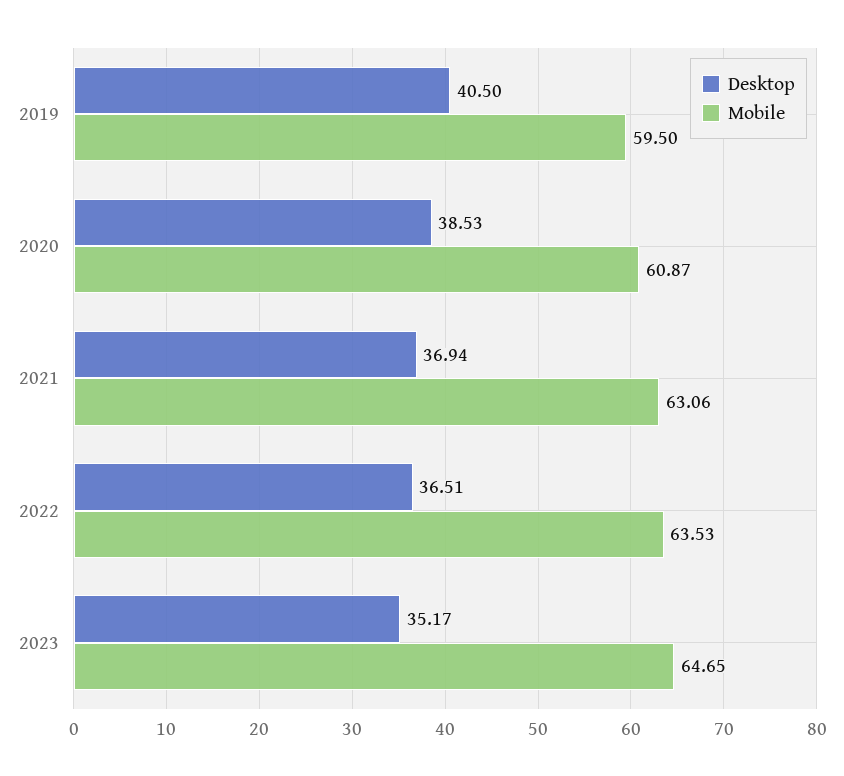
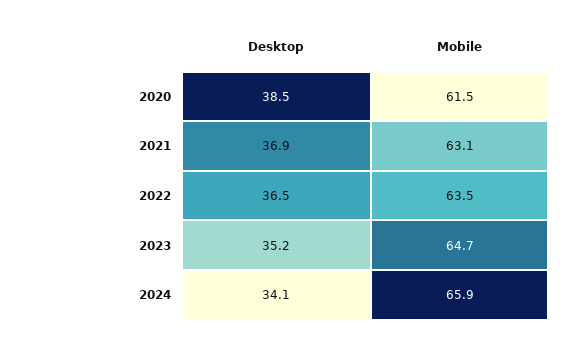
Desktop, 2019: 40.5 -> none
Mobile, 2019: 59.5 -> none
Mobile, 2020: 60.87 -> 61.5
Desktop, 2024: none -> 34.1
Mobile, 2024: none -> 65.9

